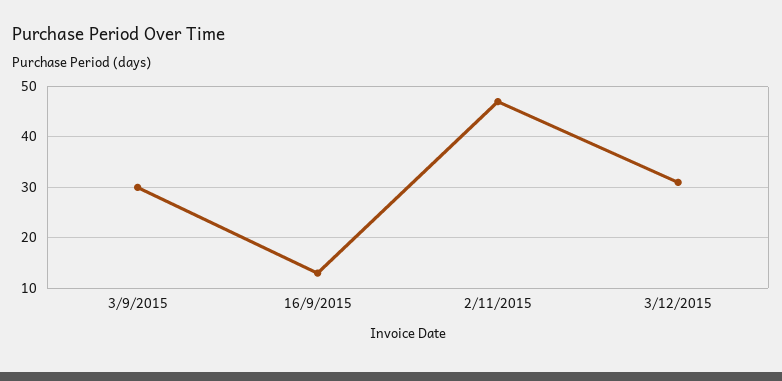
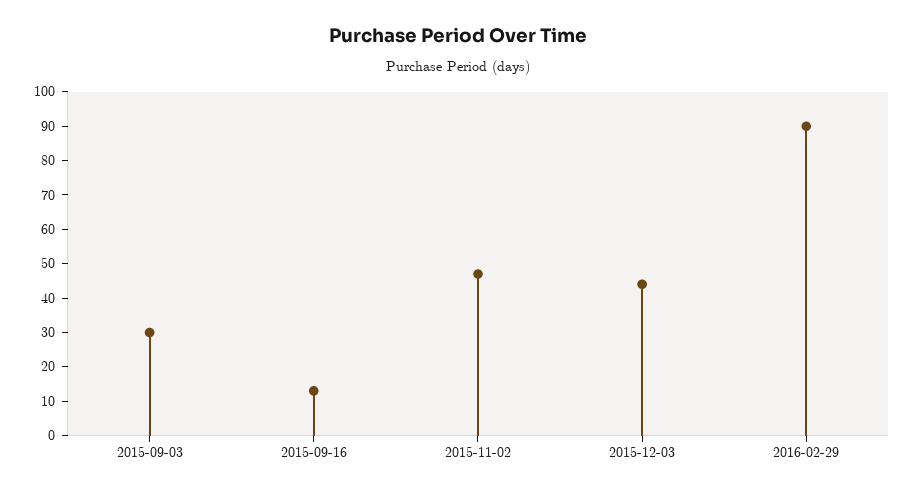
3/12/2015: 30 -> 45
2016-02-29: none -> 90

